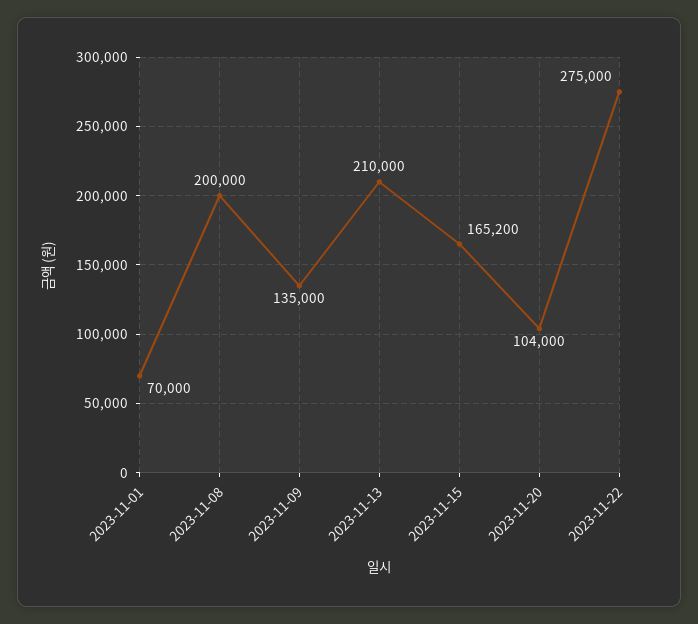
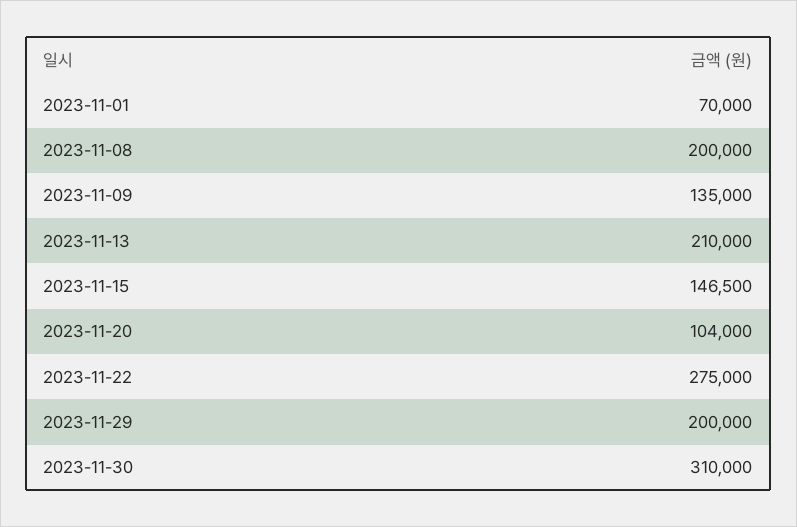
2023-11-15: 165200 -> 146500
2023-11-29: none -> 200000
2023-11-30: none -> 310000

